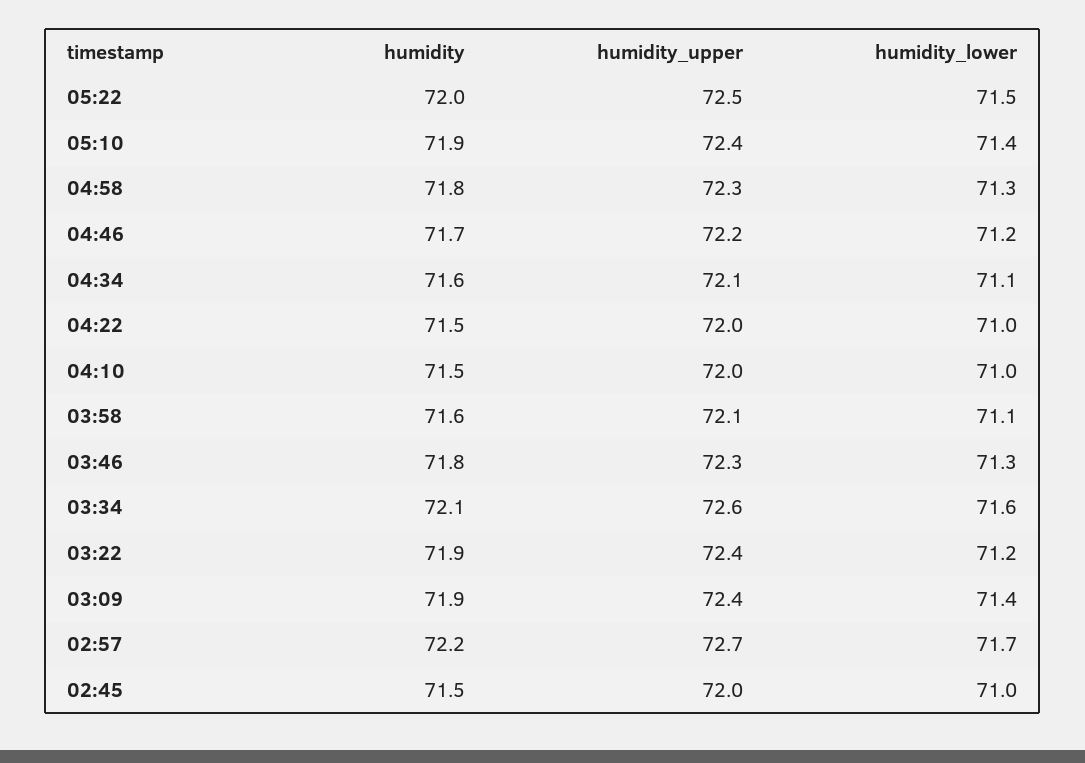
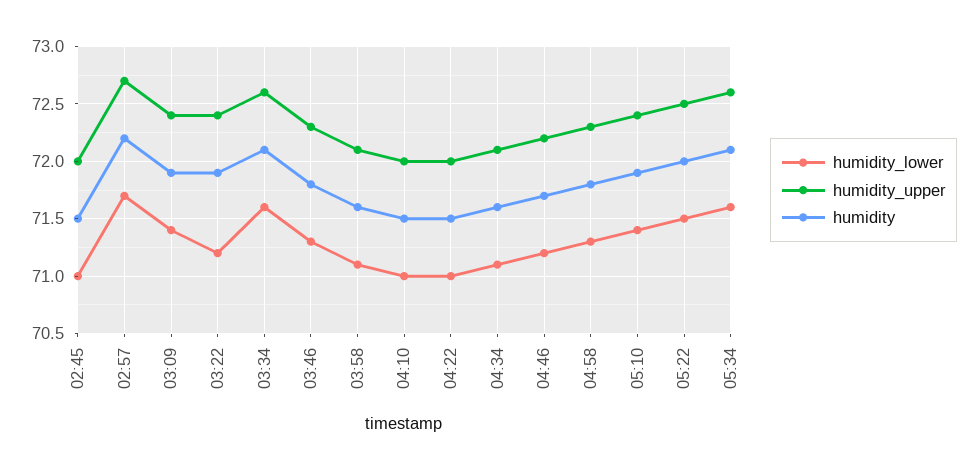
humidity_lower, 05:34: none -> 71.6
humidity_upper, 05:34: none -> 72.6
humidity, 05:34: none -> 72.1

